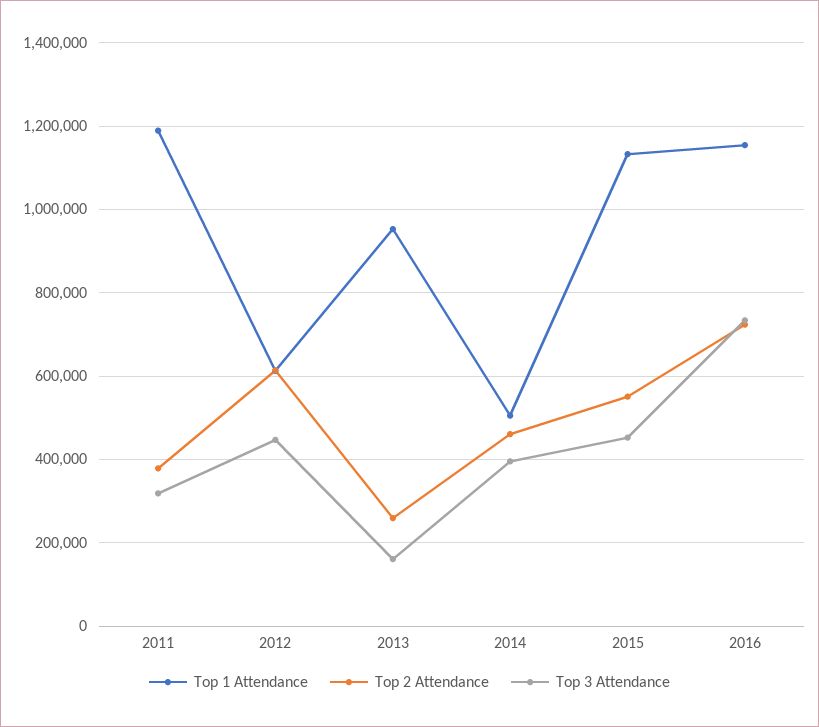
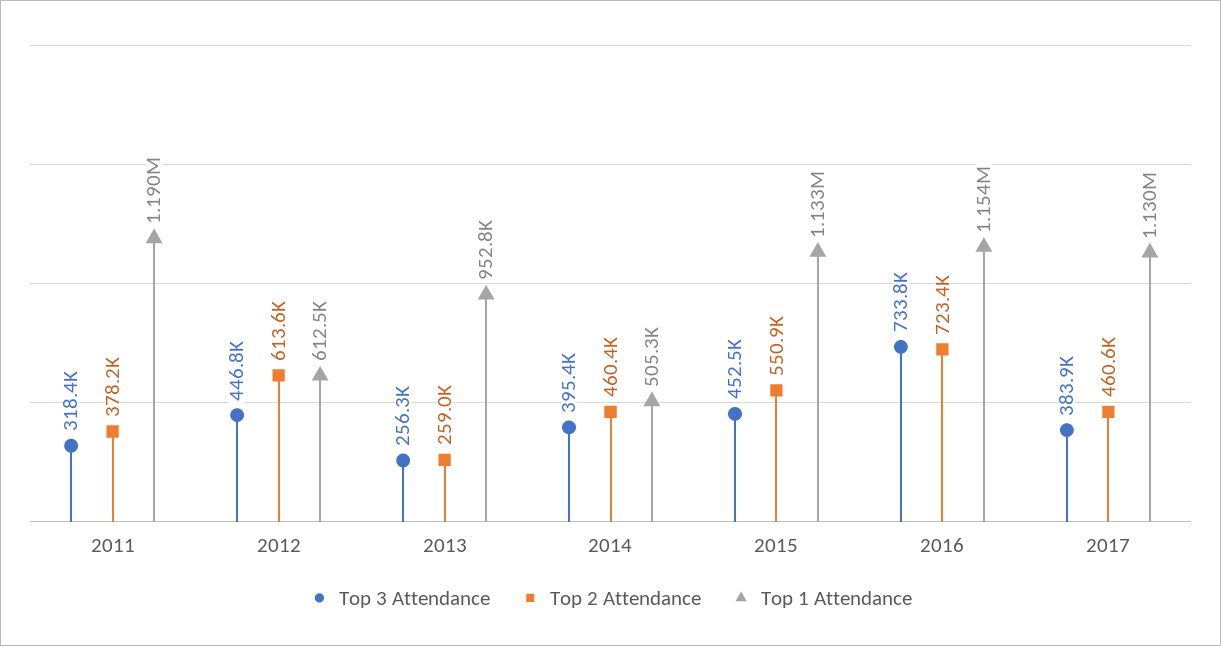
Top 3 Attendance, 2013: 160000 -> 256300
Top 3 Attendance, 2017: none -> 383900
Top 2 Attendance, 2017: none -> 460600
Top 1 Attendance, 2017: none -> 1130000

